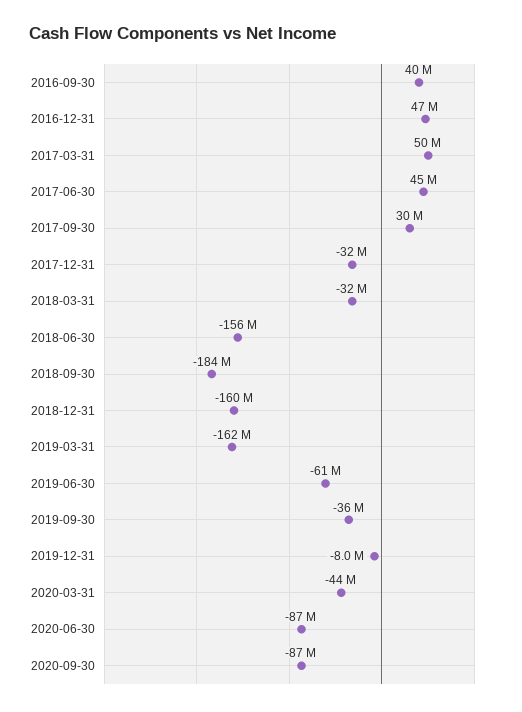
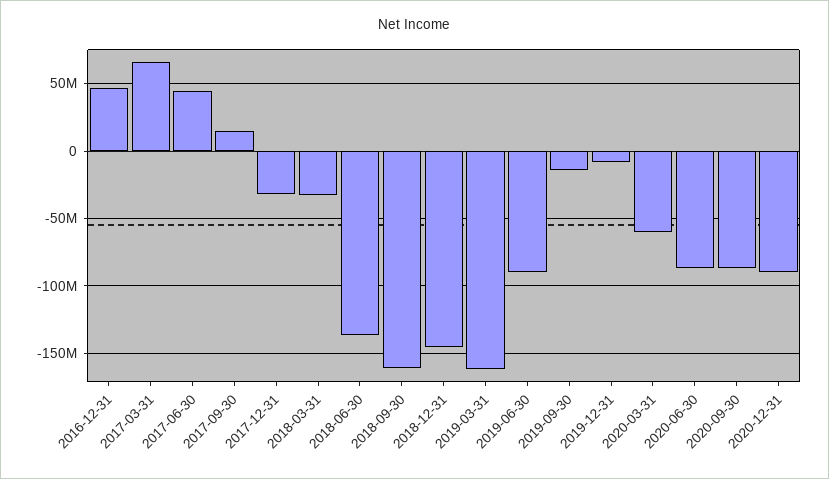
2016-09-30: 40000000 -> none
2017-03-31: 50000000 -> 65000000
2017-09-30: 30000000 -> 15000000
2018-06-30: -156000000 -> -135000000
2018-09-30: -184000000 -> -160000000
2018-12-31: -160000000 -> -145000000
2019-06-30: -61000000 -> -90000000
2019-09-30: -36000000 -> -15000000
2020-03-31: -44000000 -> -60000000
2020-12-31: none -> -90000000

